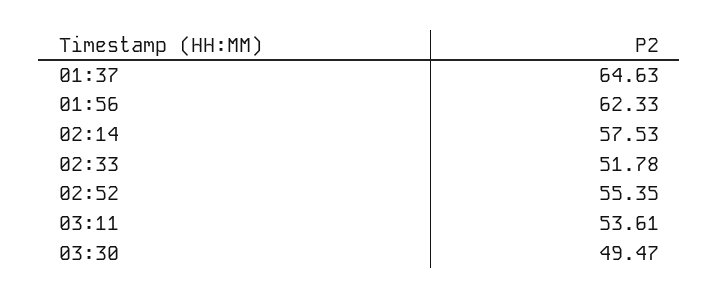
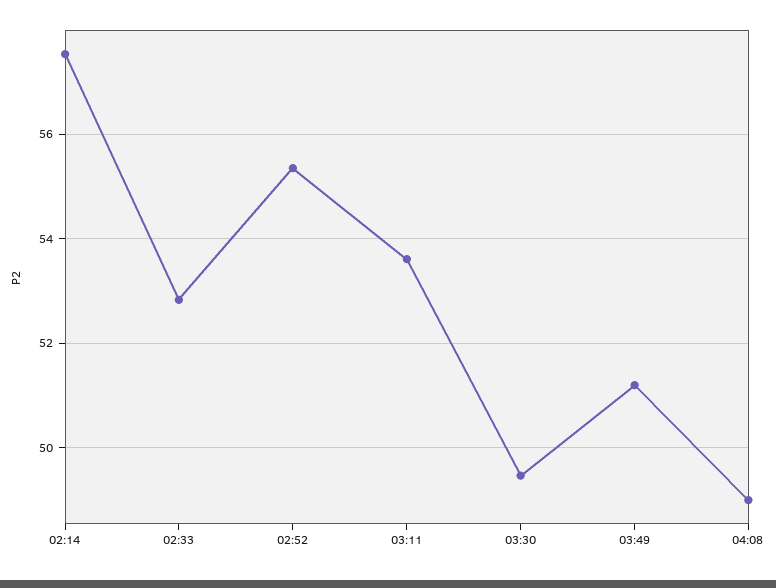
01:37: 64.63 -> none
01:56: 62.33 -> none
02:33: 51.78 -> 52.8
03:49: none -> 51.2
04:08: none -> 49

